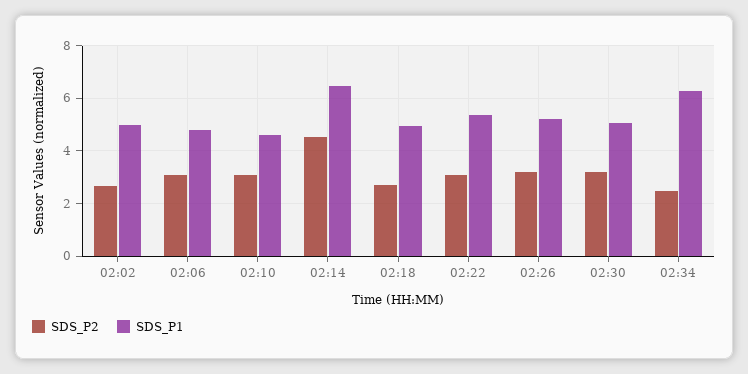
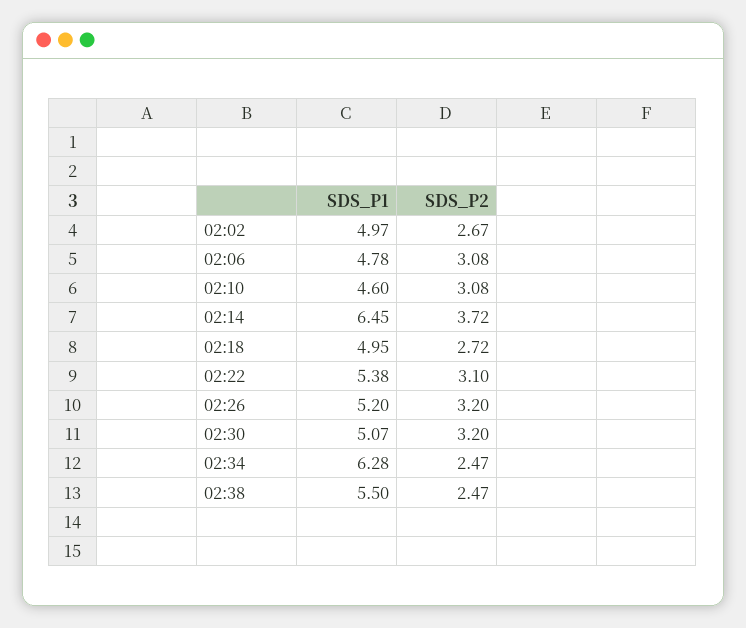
SDS_P2, 02:14: 4.5 -> 3.72
SDS_P1, 02:38: none -> 5.5
SDS_P2, 02:38: none -> 2.47

